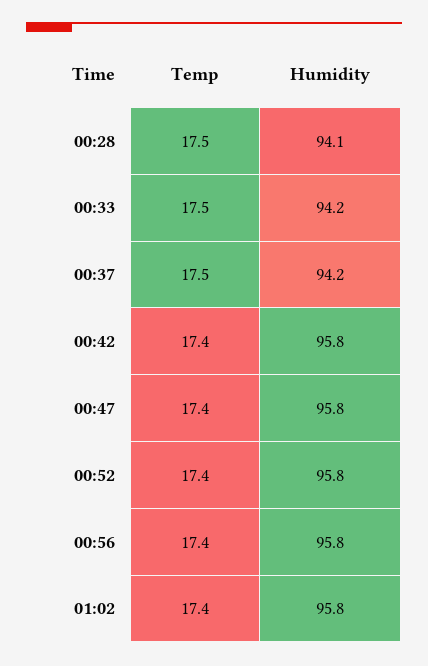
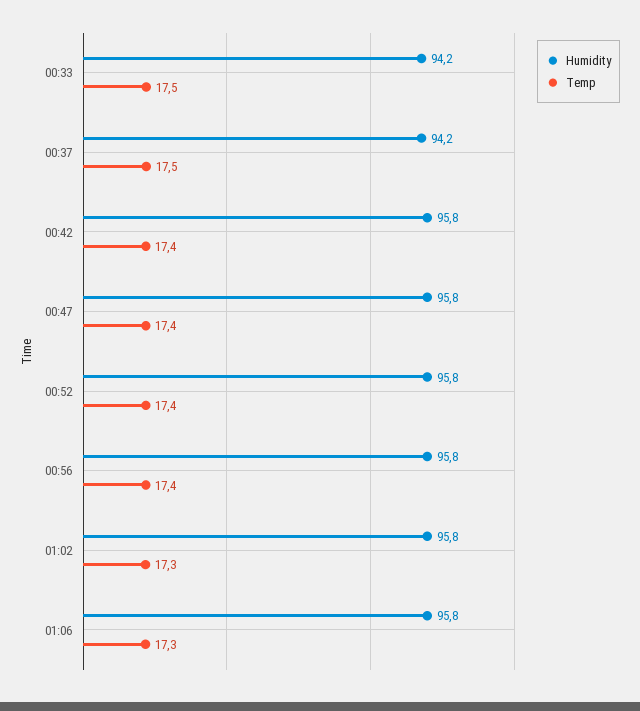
Temp, 00:28: 17.5 -> none
Humidity, 00:28: 94.1 -> none
Temp, 01:02: 17.4 -> 17.3
Humidity, 01:06: none -> 95.8
Temp, 01:06: none -> 17.3

